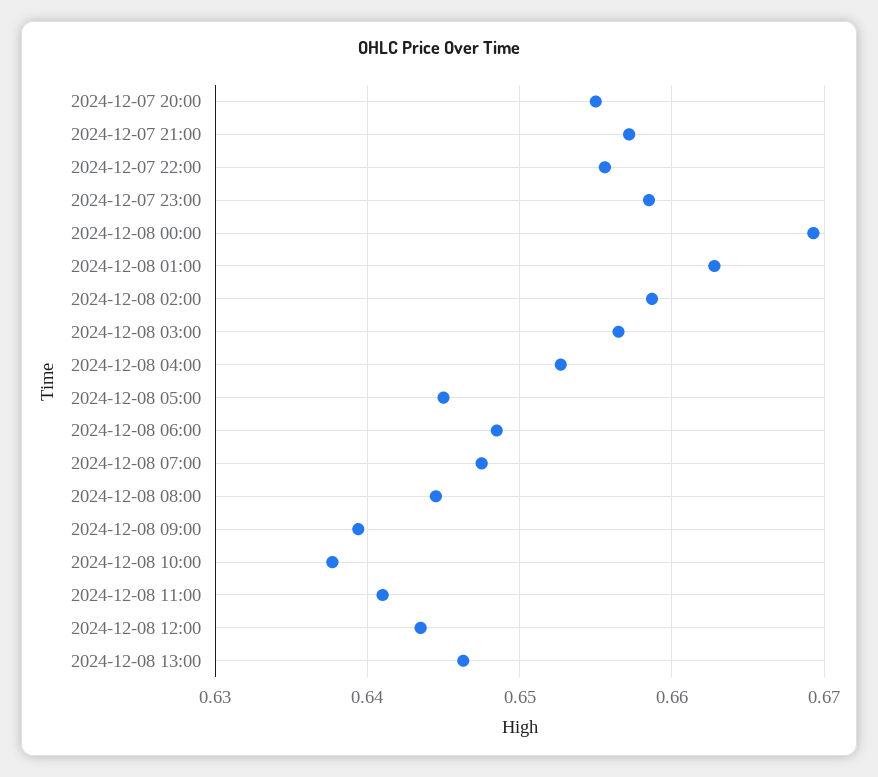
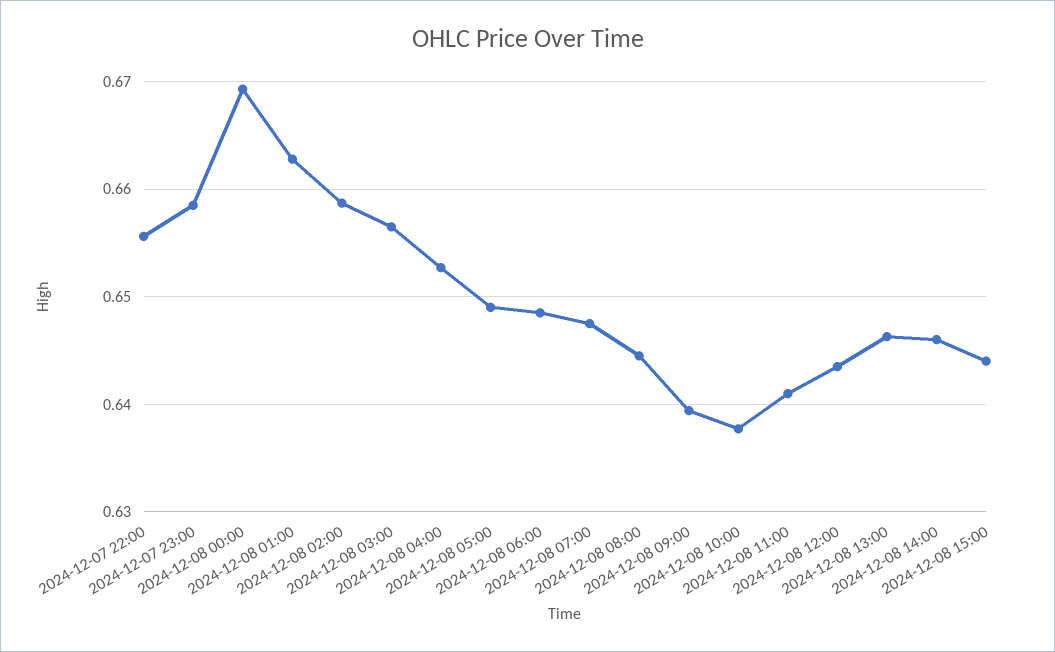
2024-12-07 20:00: 0.655 -> none
2024-12-07 21:00: 0.657 -> none
2024-12-08 05:00: 0.645 -> 0.649
2024-12-08 14:00: none -> 0.646
2024-12-08 15:00: none -> 0.644

